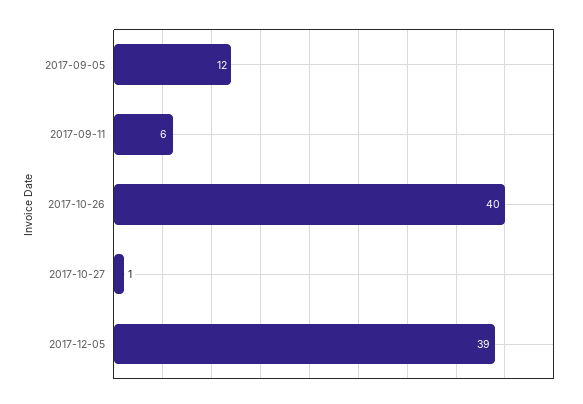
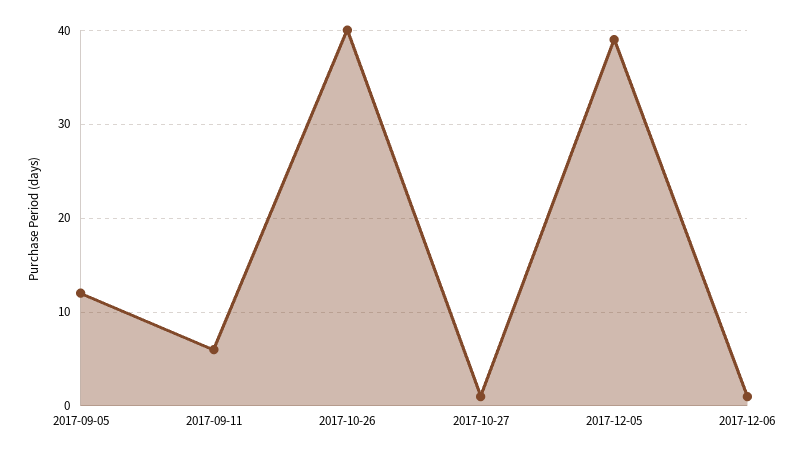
2017-12-06: none -> 1

